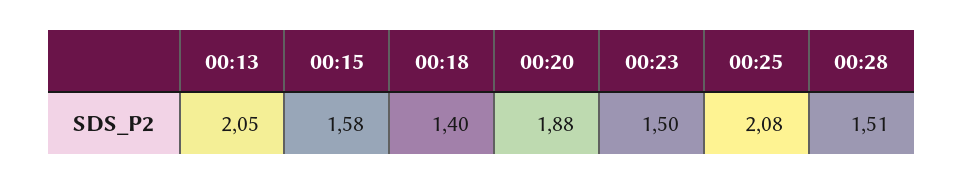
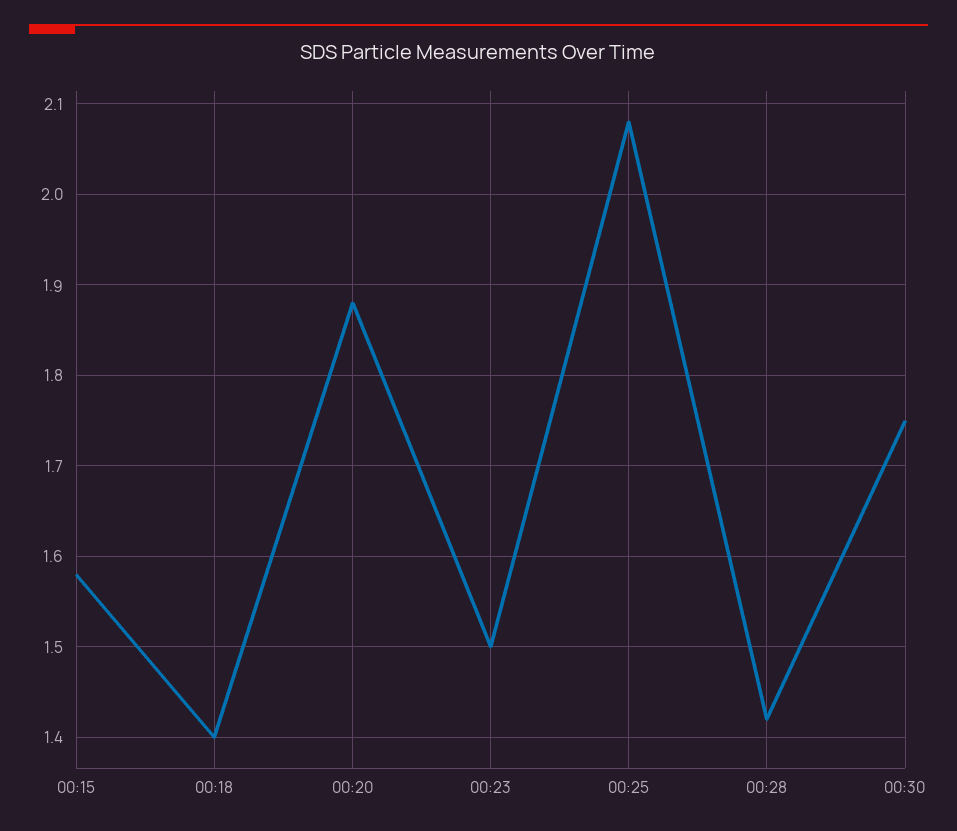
00:13: 2.05 -> none
00:28: 1.51 -> 1.42
00:30: none -> 1.75

